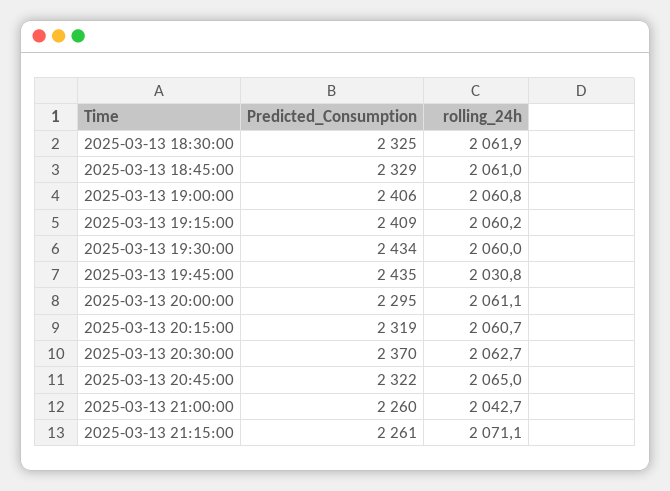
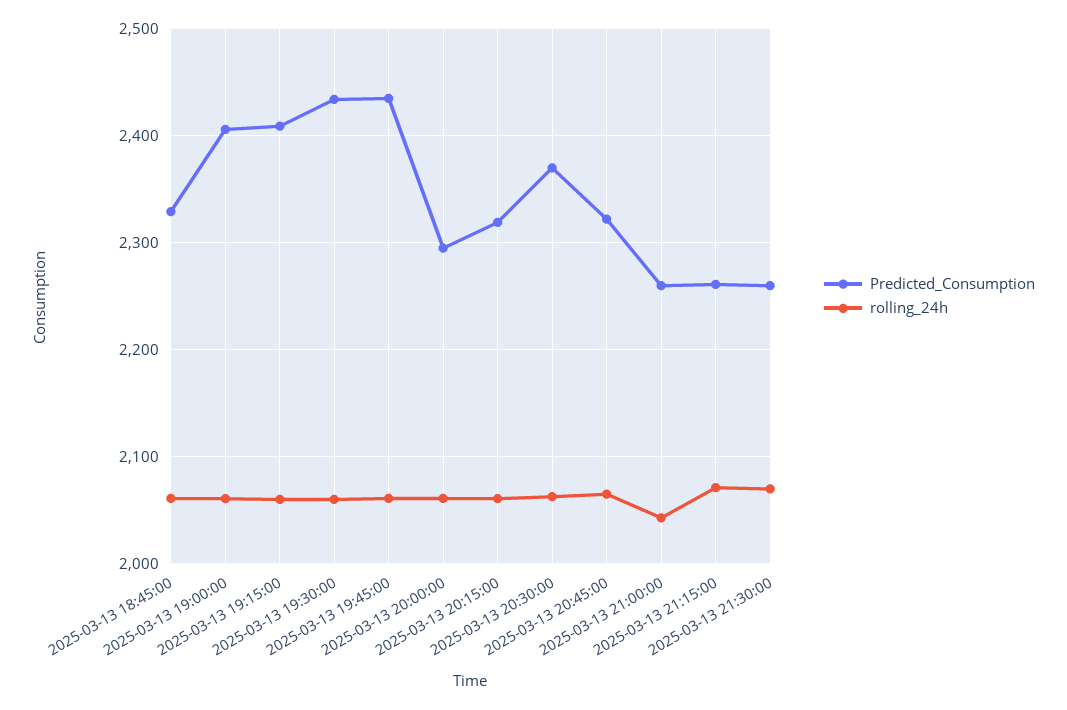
Predicted_Consumption, 2025-03-13 18:30:00: 2325 -> none
rolling_24h, 2025-03-13 18:30:00: 2061.9 -> none
rolling_24h, 2025-03-13 19:45:00: 2030.8 -> 2060
Predicted_Consumption, 2025-03-13 21:30:00: none -> 2260
rolling_24h, 2025-03-13 21:30:00: none -> 2070

